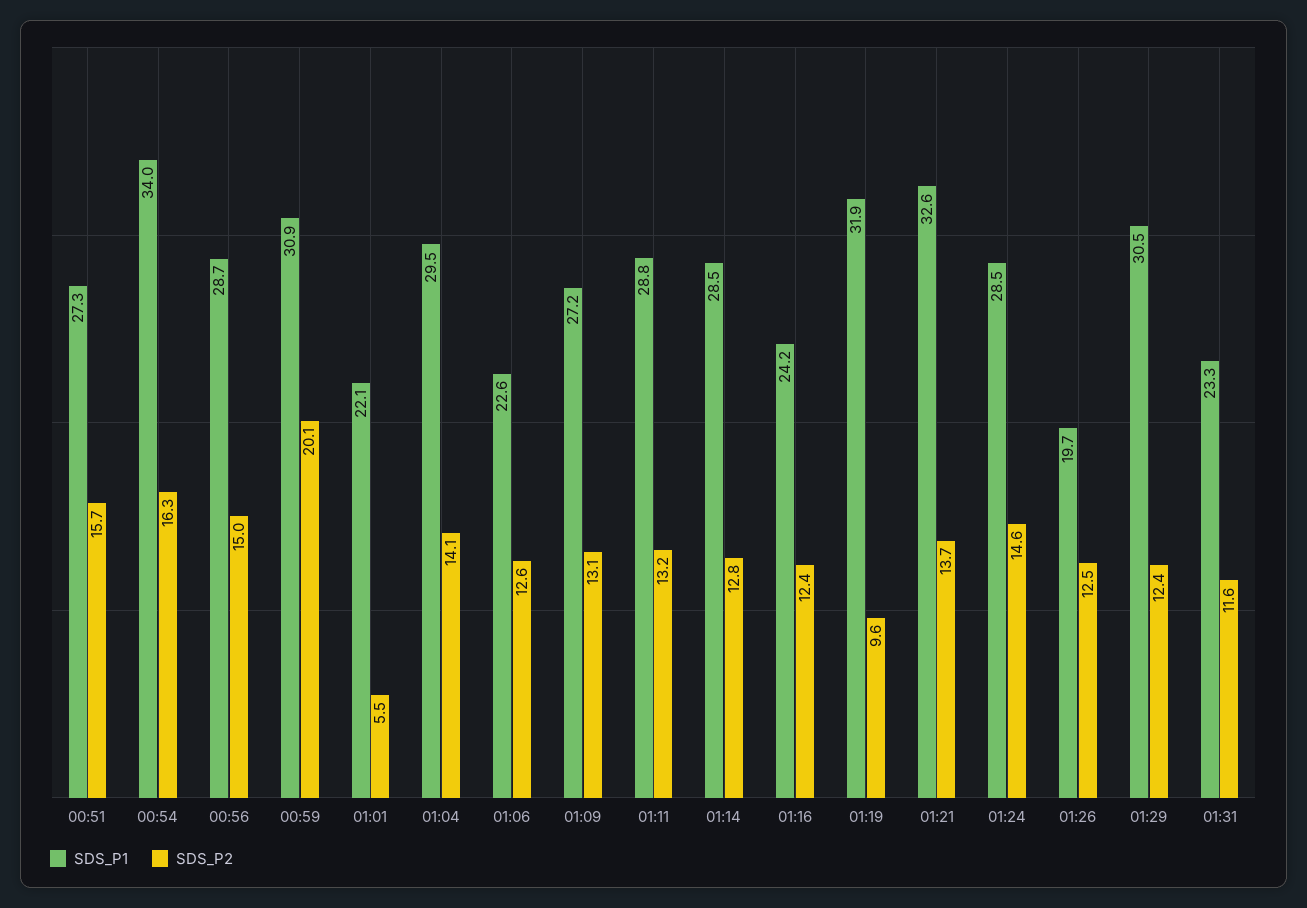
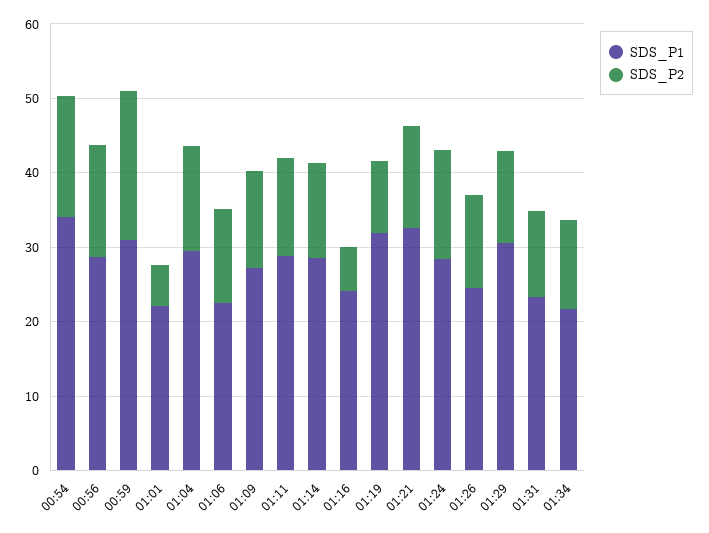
SDS_P1, 00:51: 27.3 -> none
SDS_P2, 00:51: 15.7 -> none
SDS_P2, 01:16: 12.4 -> 6
SDS_P1, 01:26: 19.7 -> 24
SDS_P1, 01:34: none -> 22
SDS_P2, 01:34: none -> 12

